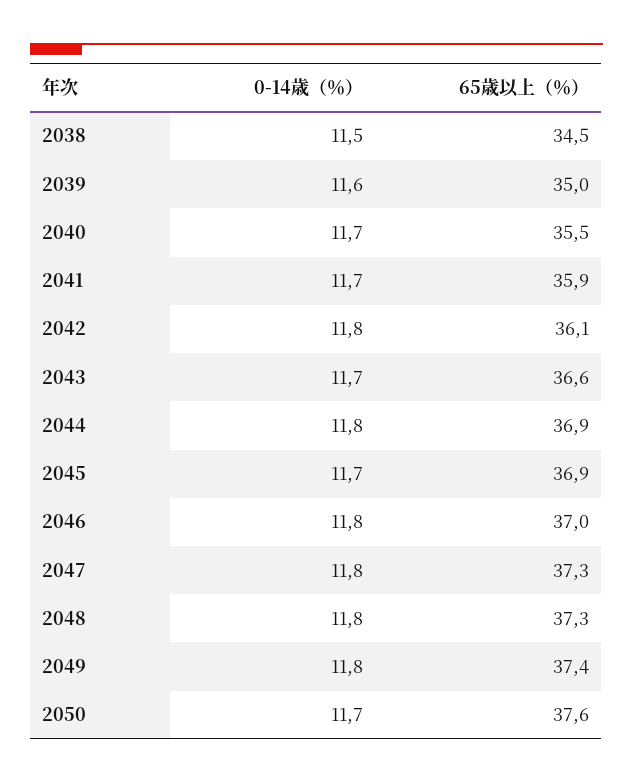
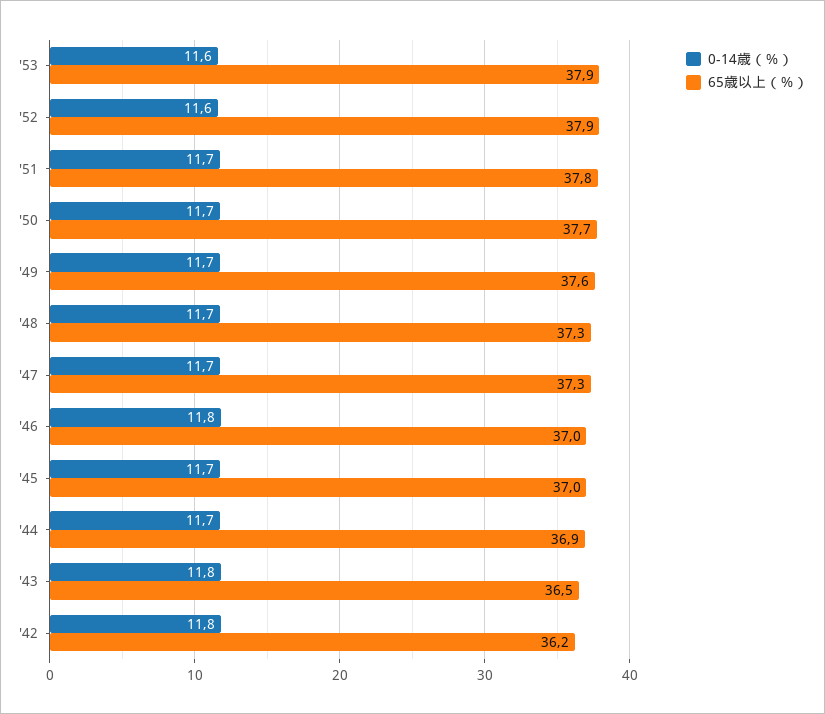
0-14歳（％）, 2038: 11.5 -> none
65歳以上（％）, 2038: 34.5 -> none
0-14歳（％）, 2039: 11.6 -> none
65歳以上（％）, 2039: 35 -> none
0-14歳（％）, 2040: 11.7 -> none
65歳以上（％）, 2040: 35.5 -> none
0-14歳（％）, 2041: 11.7 -> none
65歳以上（％）, 2041: 35.9 -> none
65歳以上（％）, 2042: 36.1 -> 36.2
0-14歳（％）, 2043: 11.7 -> 11.8
65歳以上（％）, 2043: 36.6 -> 36.5
0-14歳（％）, 2044: 11.8 -> 11.7
65歳以上（％）, 2045: 36.9 -> 37
0-14歳（％）, 2047: 11.8 -> 11.7
0-14歳（％）, 2048: 11.8 -> 11.7
0-14歳（％）, 2049: 11.8 -> 11.7
65歳以上（％）, 2049: 37.4 -> 37.6
65歳以上（％）, 2050: 37.6 -> 37.7
0-14歳（％）, '53: none -> 11.6
65歳以上（％）, '53: none -> 37.9
0-14歳（％）, '52: none -> 11.6
65歳以上（％）, '52: none -> 37.9
0-14歳（％）, '51: none -> 11.7
65歳以上（％）, '51: none -> 37.8

